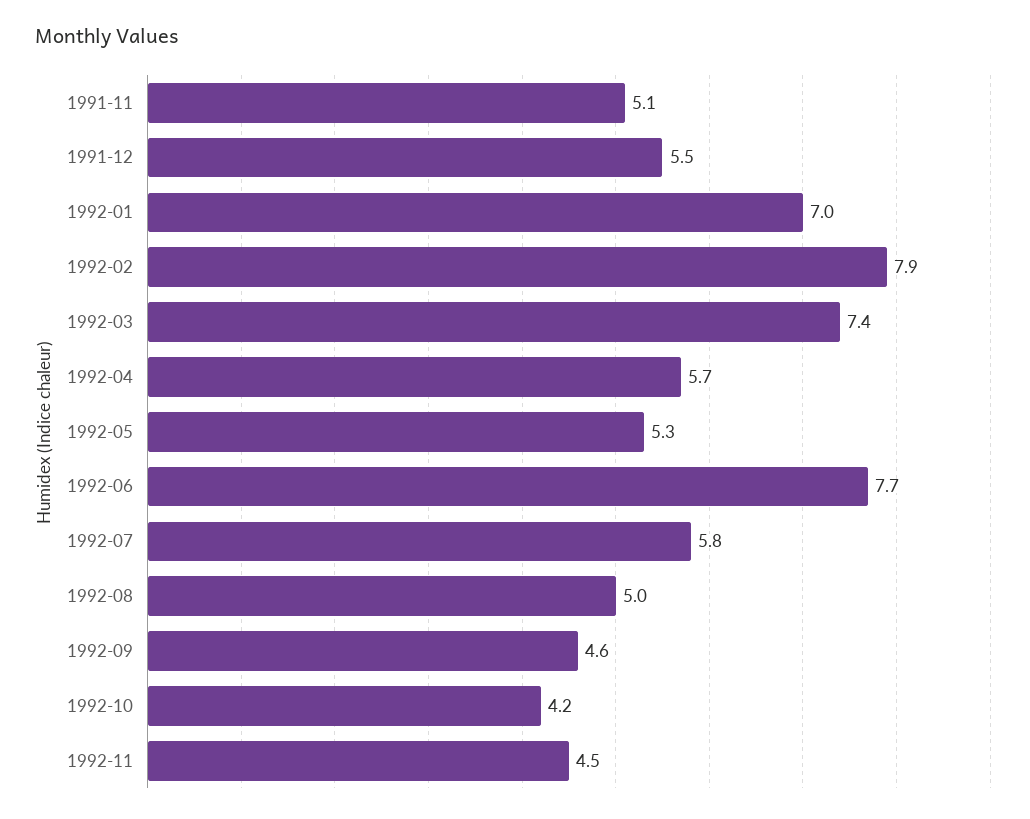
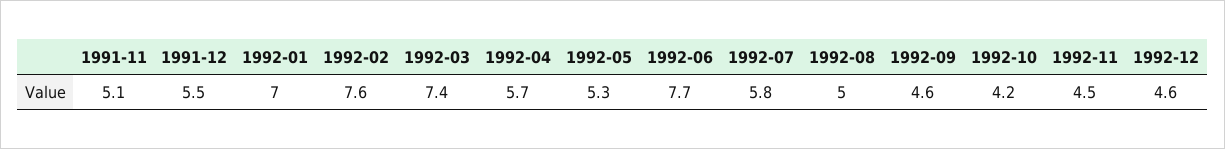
1992-02: 7.9 -> 7.6
1992-12: none -> 4.6

